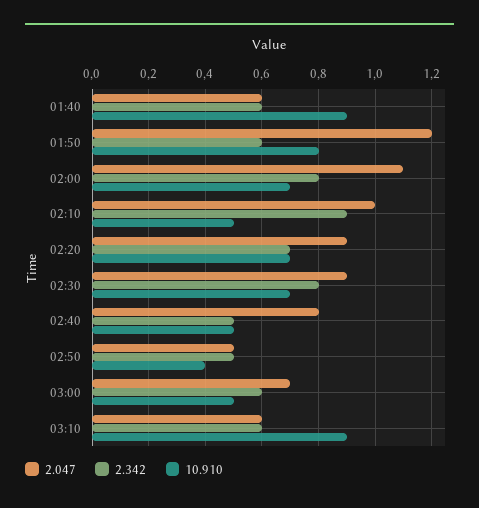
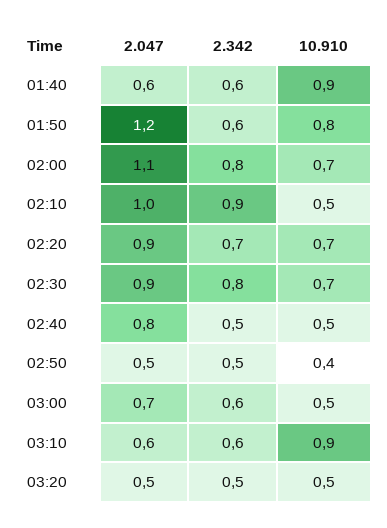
2.047, 03:20: none -> 0.5
2.342, 03:20: none -> 0.5
10.910, 03:20: none -> 0.5

